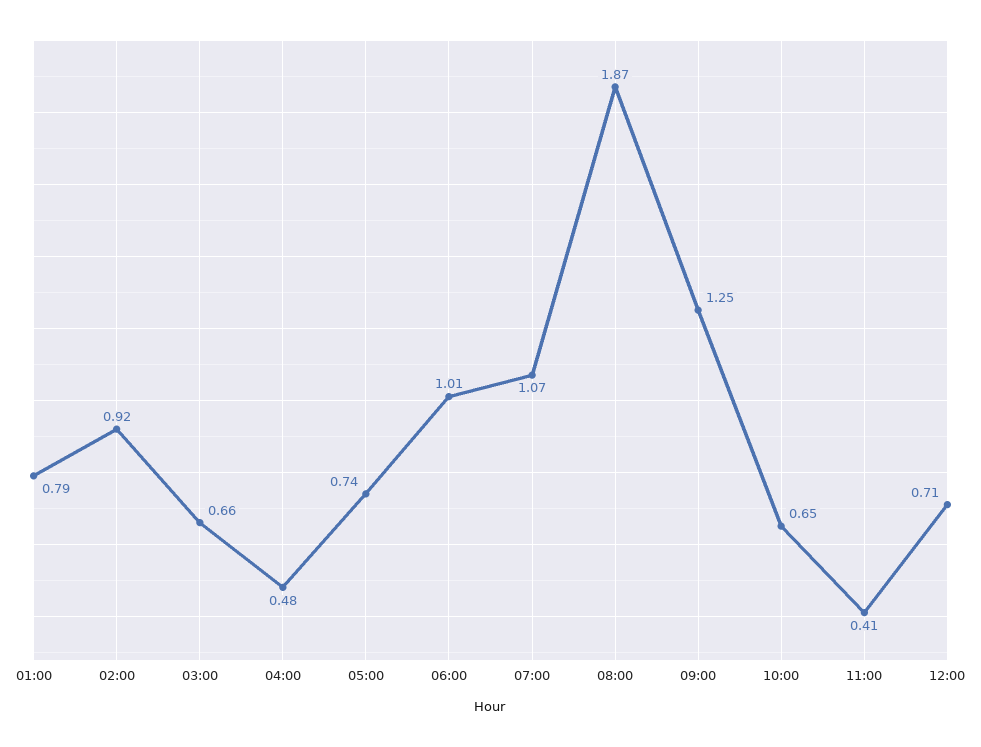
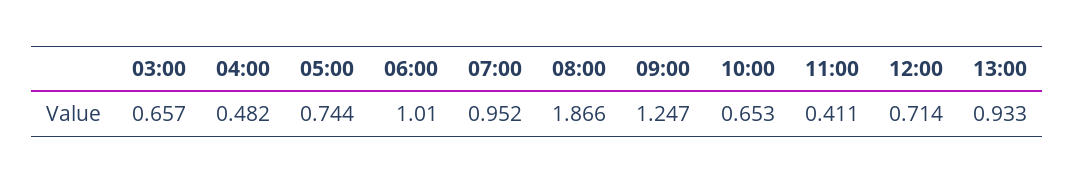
01:00: 0.79 -> none
02:00: 0.92 -> none
07:00: 1.07 -> 0.952
13:00: none -> 0.933

